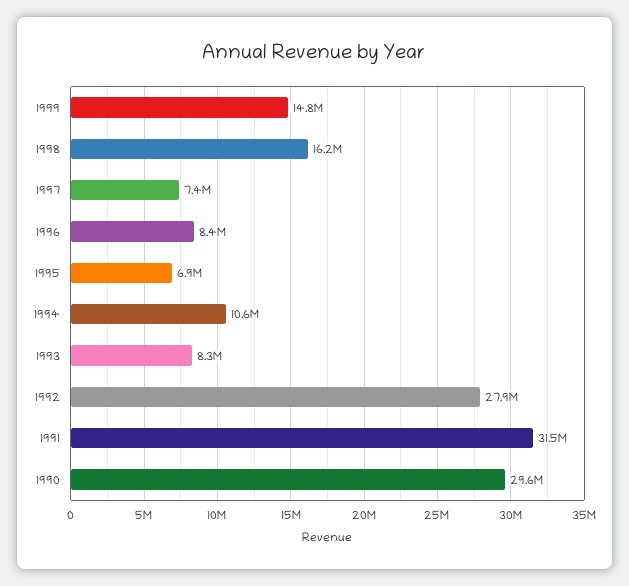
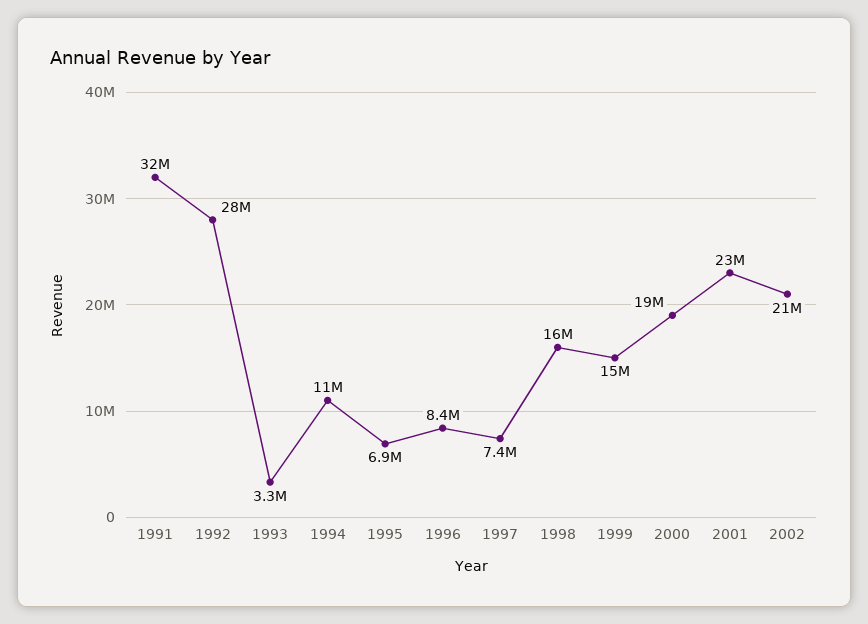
1993: 8300000 -> 3300000
1990: 29600000 -> none
2000: none -> 19000000
2001: none -> 23000000
2002: none -> 21000000

